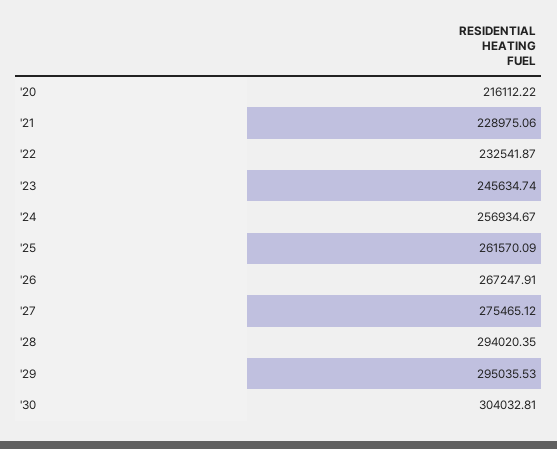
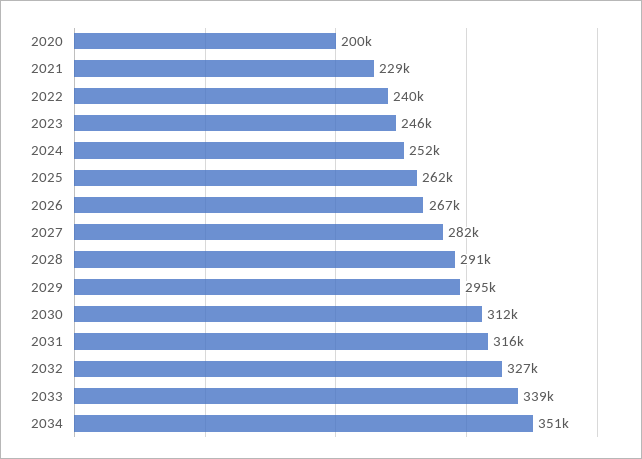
'20: 216112.22 -> 200000
'22: 232541.87 -> 240000
'24: 256934.67 -> 252000
'27: 275465.12 -> 282000
'28: 294020.35 -> 291000
'30: 304032.81 -> 312000
2031: none -> 316000
2032: none -> 327000
2033: none -> 339000
2034: none -> 351000

